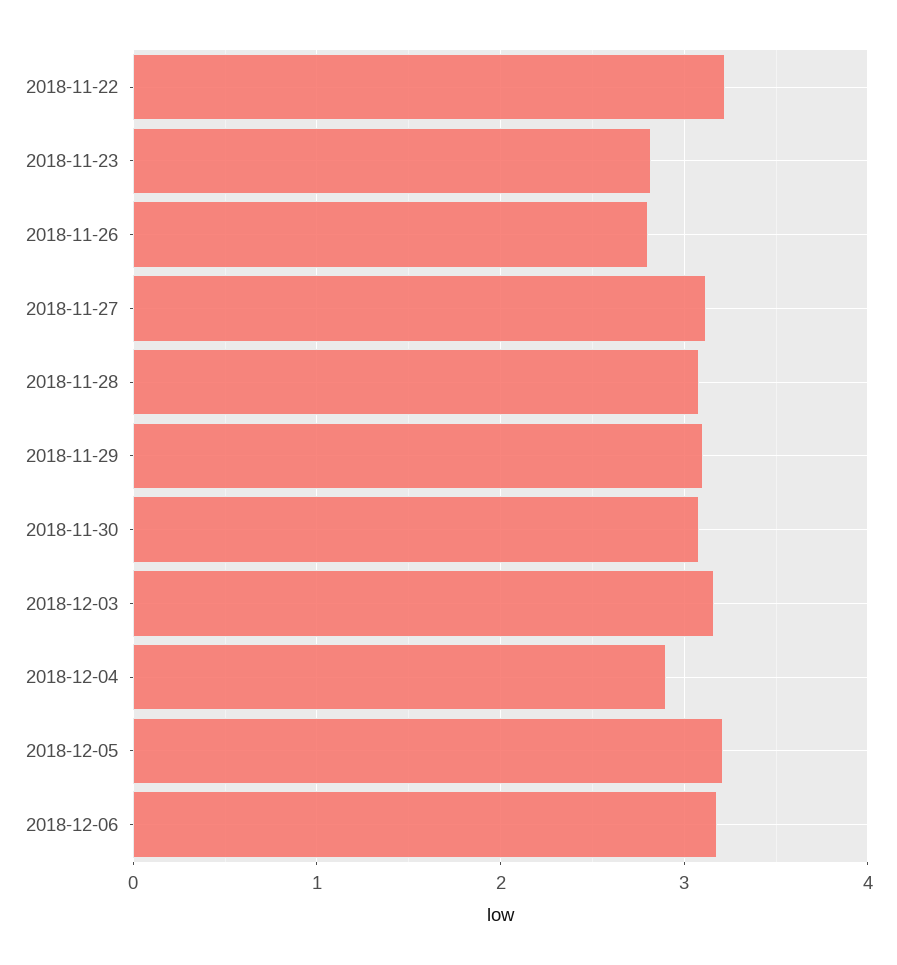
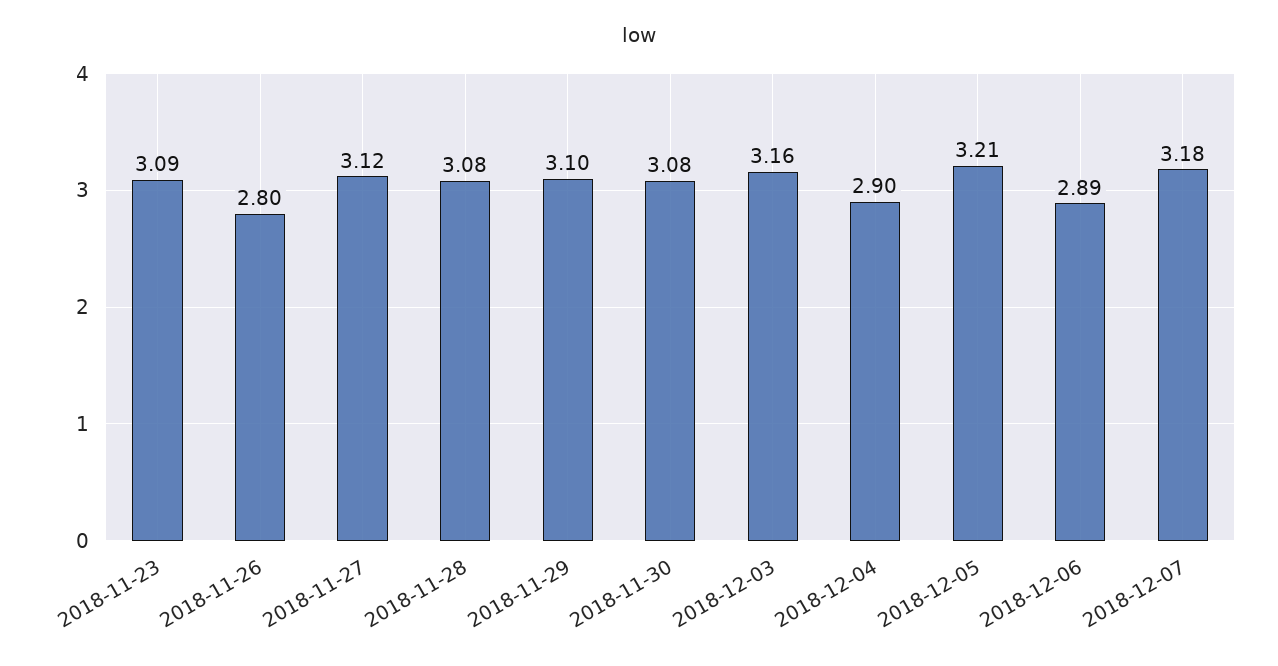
2018-11-22: 3.2 -> none
2018-11-23: 2.8 -> 3.09
2018-12-06: 3.2 -> 2.89
2018-12-07: none -> 3.18

